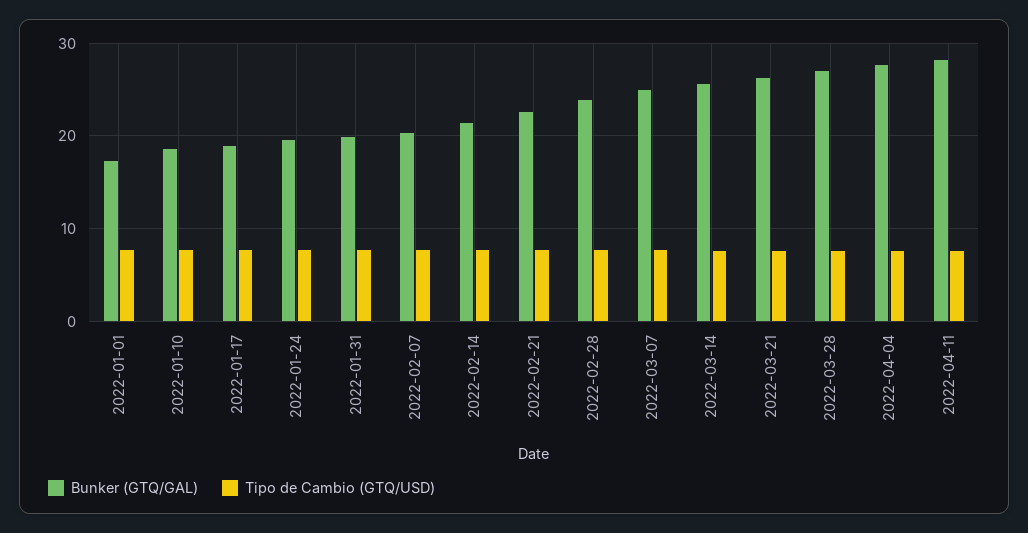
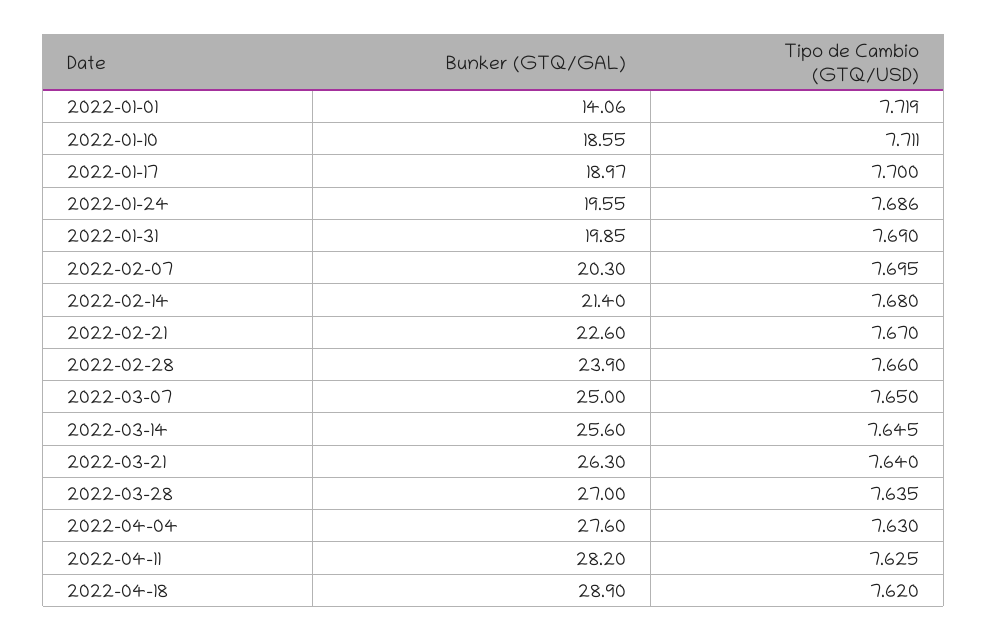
Bunker (GTQ/GAL), 2022-01-01: 17 -> 14.06
Bunker (GTQ/GAL), 2022-04-18: none -> 28.9
Tipo de Cambio (GTQ/USD), 2022-04-18: none -> 7.62

